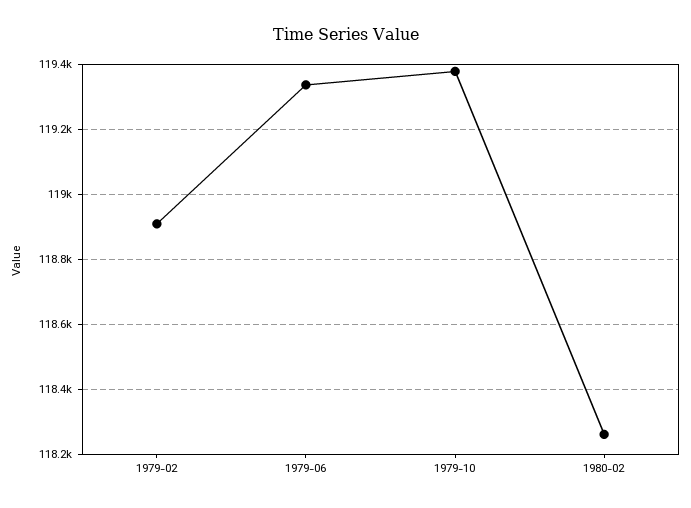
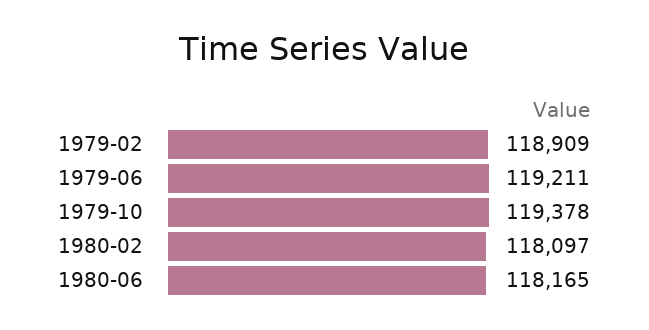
1979-06: 119340 -> 119211
1980-02: 118260 -> 118097
1980-06: none -> 118165

